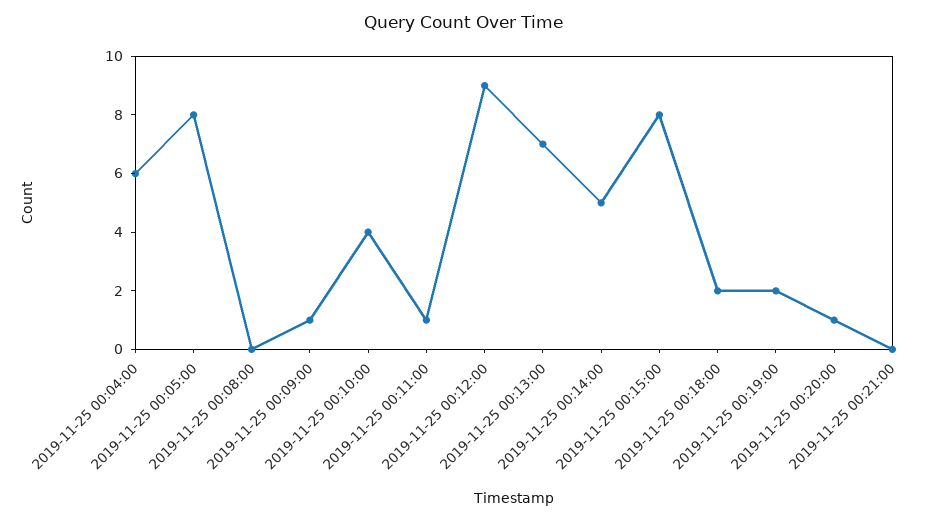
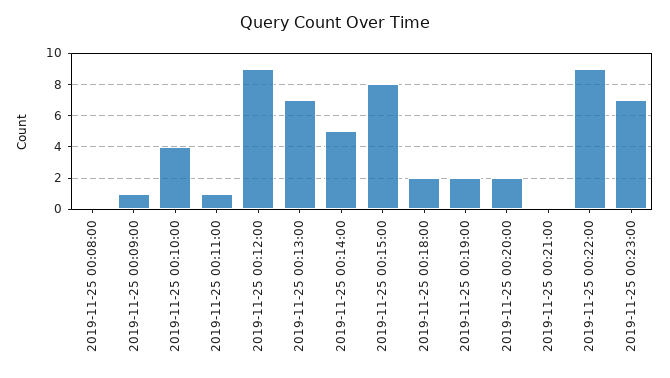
2019-11-25 00:04:00: 6 -> none
2019-11-25 00:05:00: 8 -> none
2019-11-25 00:20:00: 1 -> 2
2019-11-25 00:22:00: none -> 9
2019-11-25 00:23:00: none -> 7

